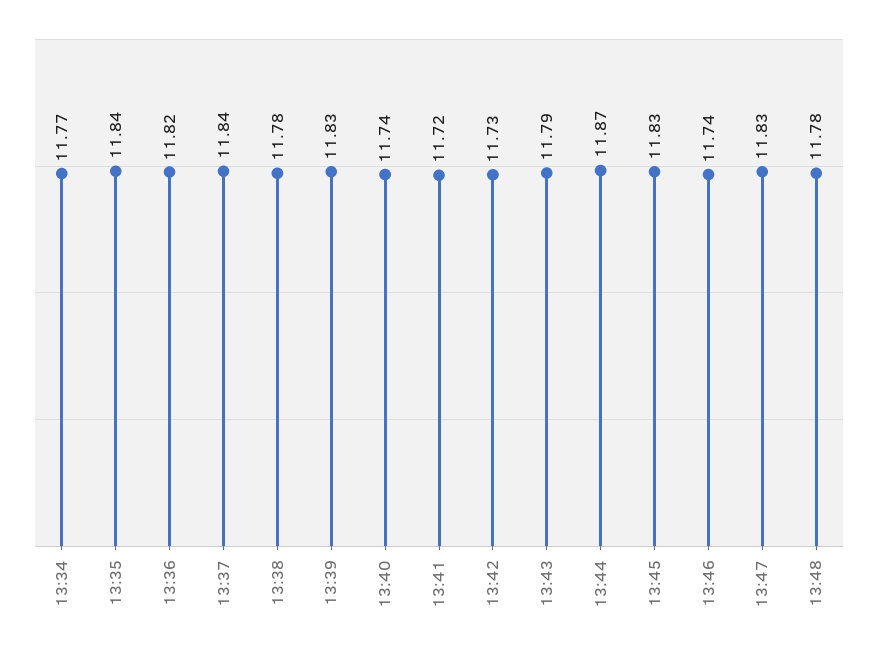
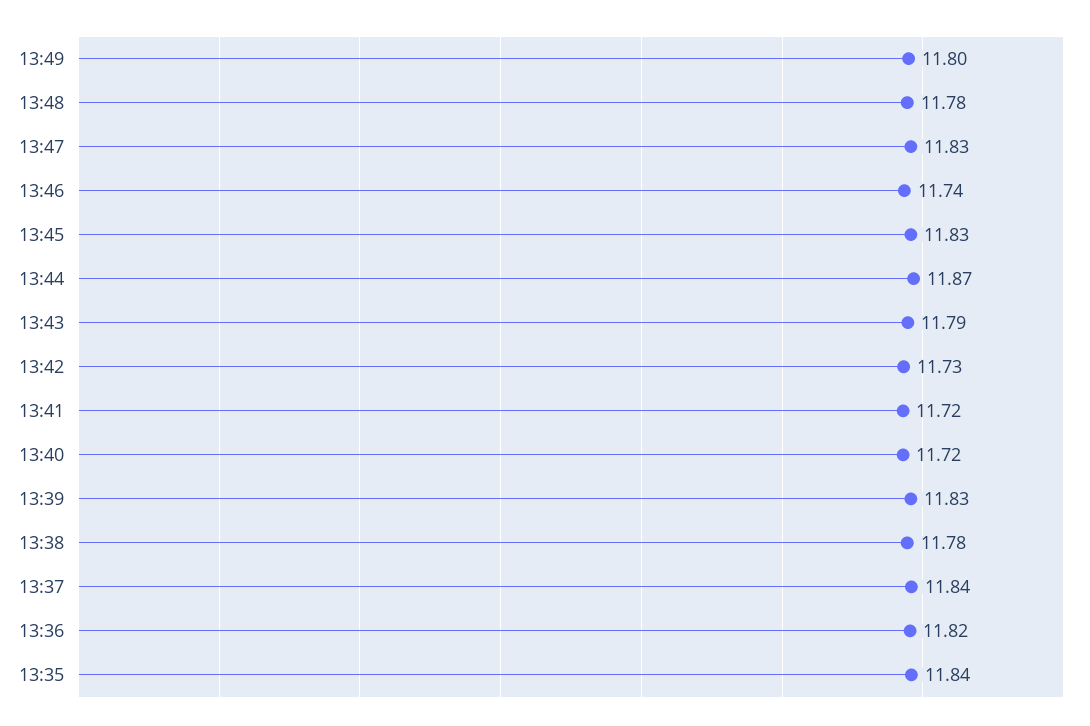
13:34: 11.77 -> none
13:40: 11.74 -> 11.72
13:49: none -> 11.8

